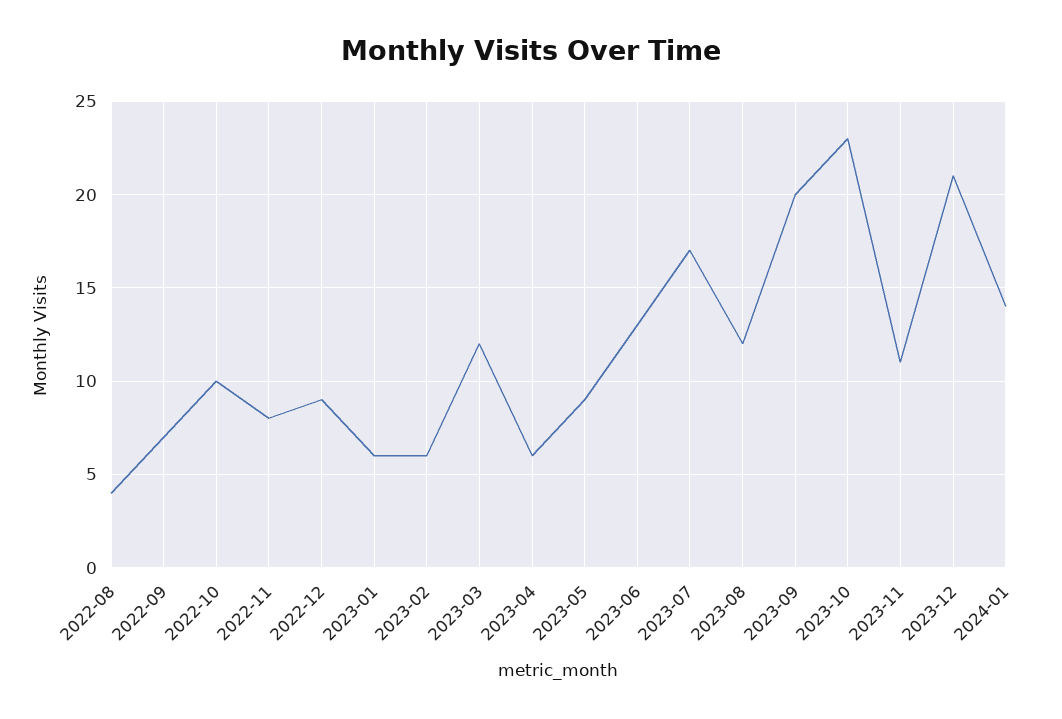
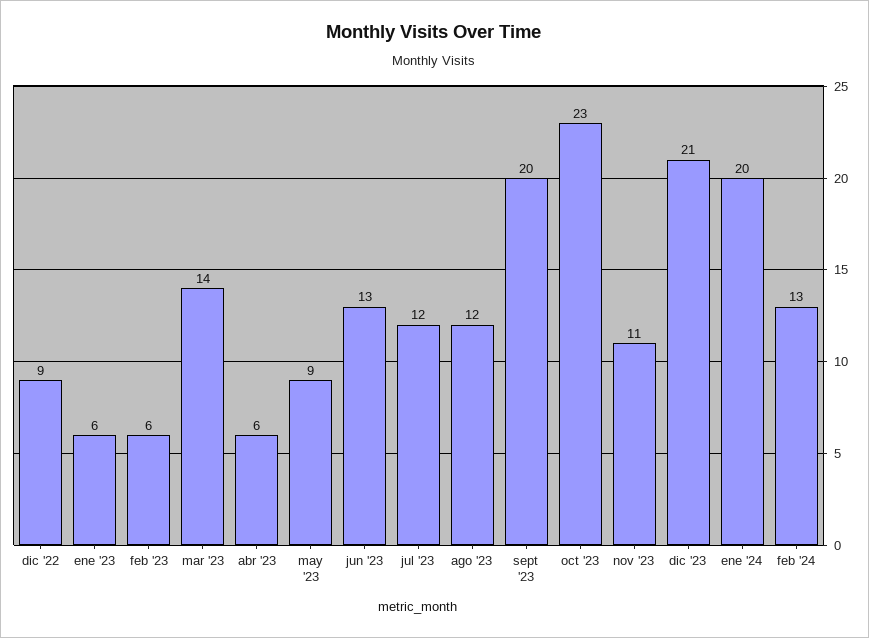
2022-08: 4 -> none
2022-09: 7 -> none
2022-10: 10 -> none
2022-11: 8 -> none
2023-03: 12 -> 14
2023-07: 17 -> 12
2024-01: 14 -> 20
feb '24: none -> 13

